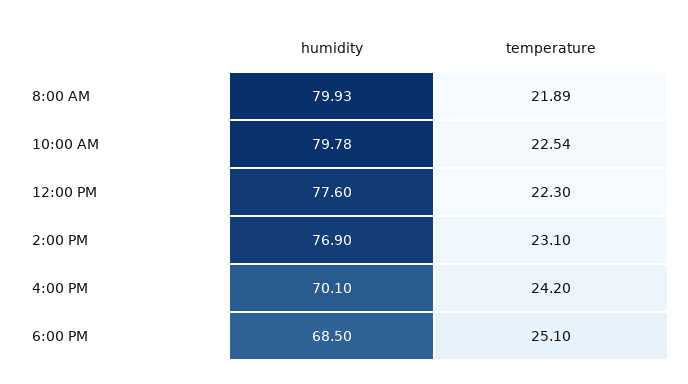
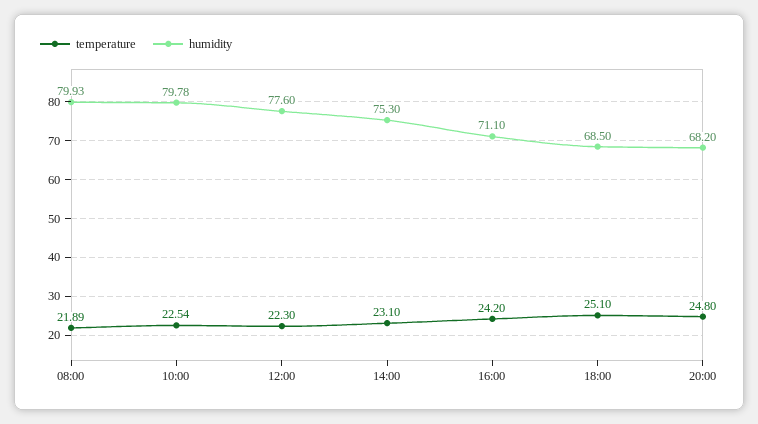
humidity, 2:00 PM: 76.9 -> 75.3
humidity, 4:00 PM: 70.1 -> 71.1
temperature, 20:00: none -> 24.8
humidity, 20:00: none -> 68.2

